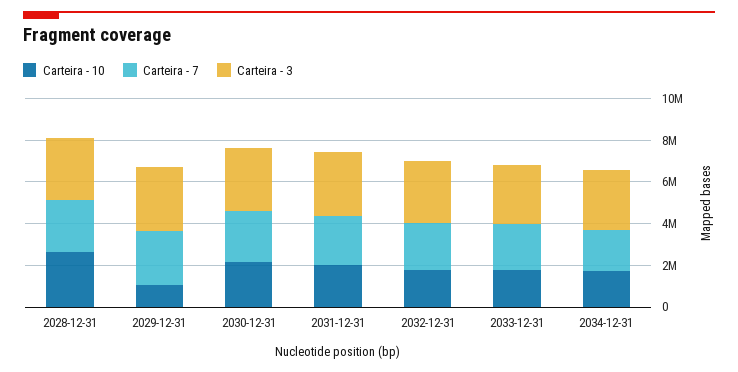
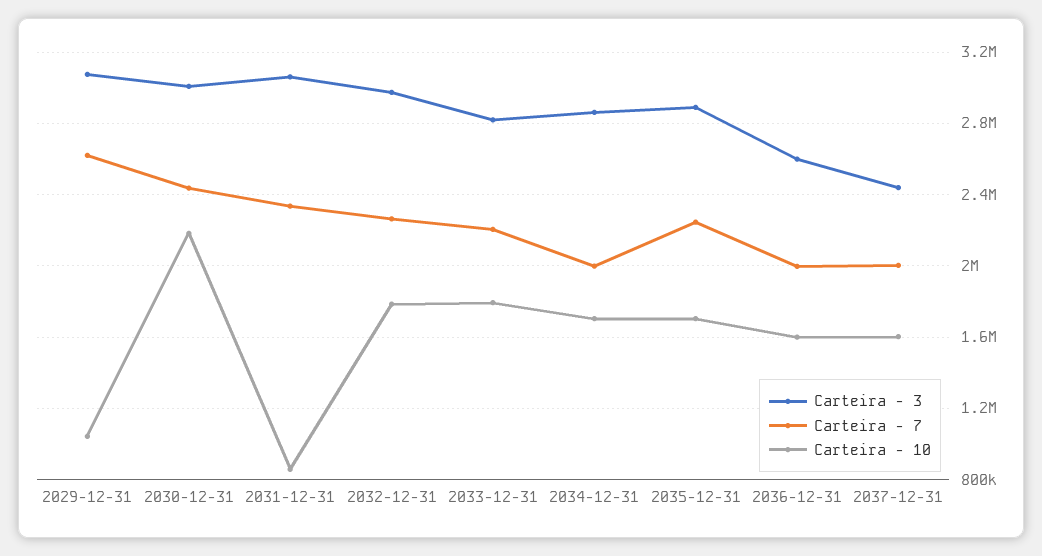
Carteira - 10, 2028-12-31: 2500000 -> none
Carteira - 7, 2028-12-31: 2500000 -> none
Carteira - 3, 2028-12-31: 3000000 -> none
Carteira - 10, 2031-12-31: 2000000 -> 850000
Carteira - 3, 2035-12-31: none -> 2900000
Carteira - 7, 2035-12-31: none -> 2250000
Carteira - 10, 2035-12-31: none -> 1700000
Carteira - 3, 2036-12-31: none -> 2600000
Carteira - 7, 2036-12-31: none -> 2000000
Carteira - 10, 2036-12-31: none -> 1600000
Carteira - 3, 2037-12-31: none -> 2450000
Carteira - 7, 2037-12-31: none -> 2000000
Carteira - 10, 2037-12-31: none -> 1600000

